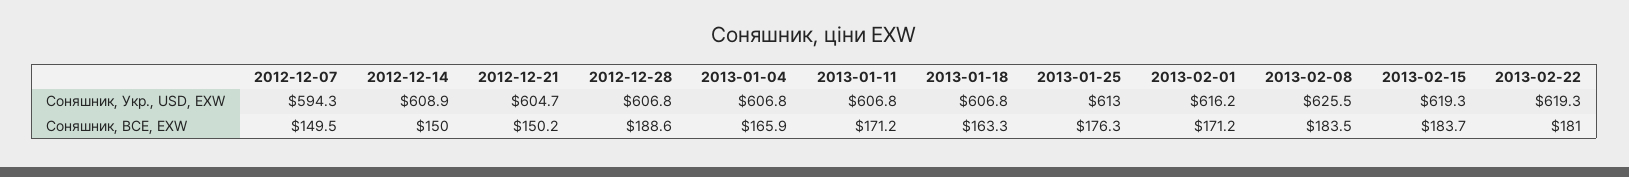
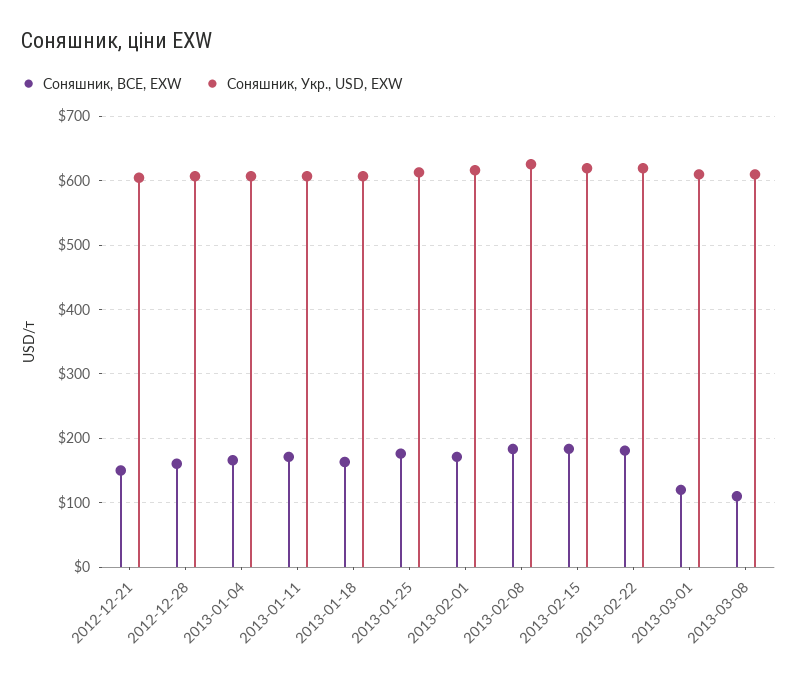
Соняшник, Укр., USD, EXW, 2012-12-07: 594.3 -> none
Соняшник, Укр., USD, EXW, 2012-12-14: 608.9 -> none
Соняшник, BCE, EXW, 2012-12-07: 149.5 -> none
Соняшник, BCE, EXW, 2012-12-14: 150 -> none
Соняшник, BCE, EXW, 2012-12-28: 188.6 -> 160
Соняшник, BCE, EXW, 2013-03-01: none -> 120
Соняшник, Укр., USD, EXW, 2013-03-01: none -> 610
Соняшник, BCE, EXW, 2013-03-08: none -> 110
Соняшник, Укр., USD, EXW, 2013-03-08: none -> 610

